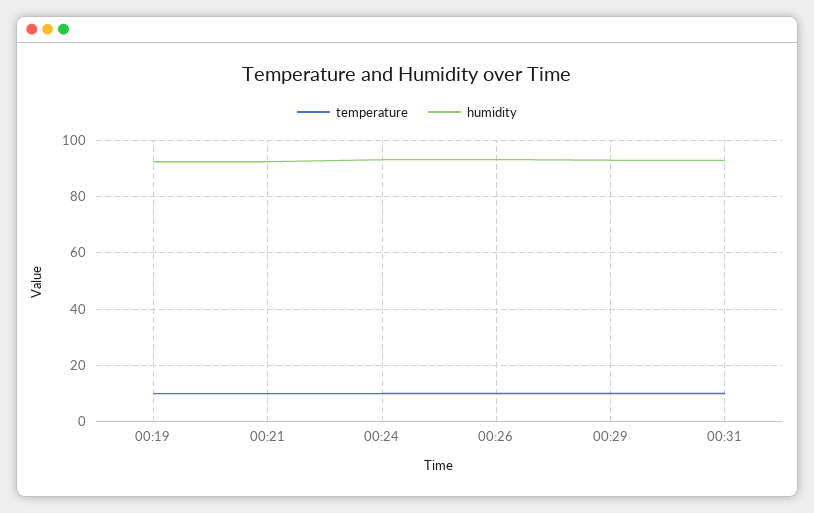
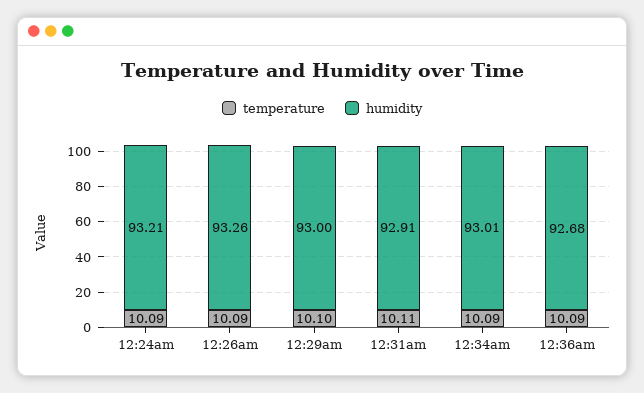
temperature, 00:19: 10 -> none
humidity, 00:19: 92.5 -> none
temperature, 00:21: 10 -> none
humidity, 00:21: 92.5 -> none
temperature, 12:34am: none -> 10.09
humidity, 12:34am: none -> 93.01
temperature, 12:36am: none -> 10.09
humidity, 12:36am: none -> 92.68

